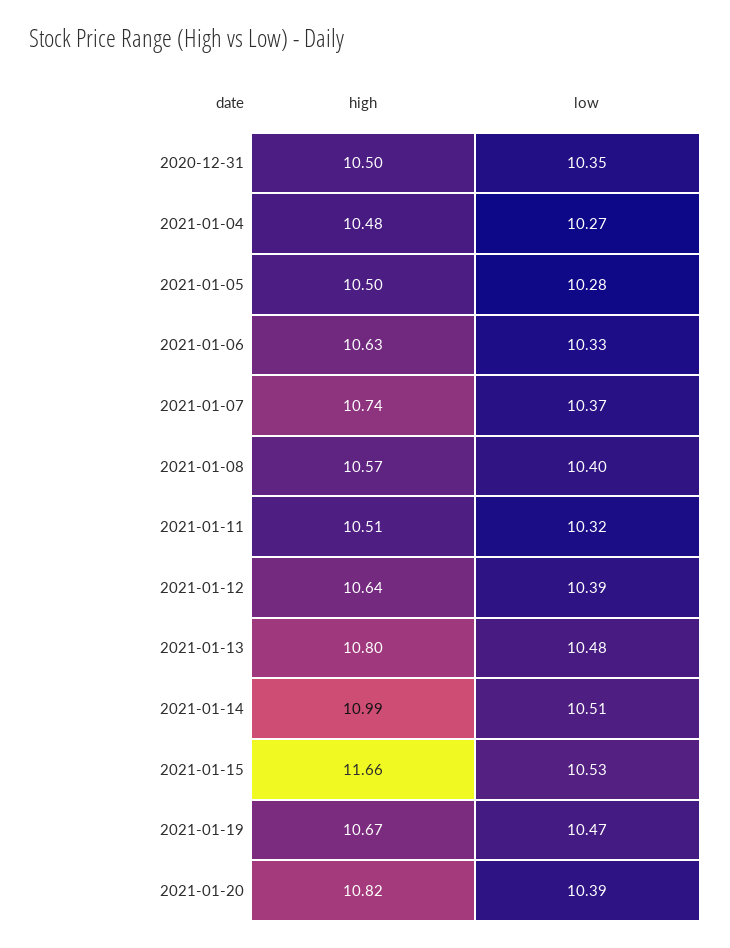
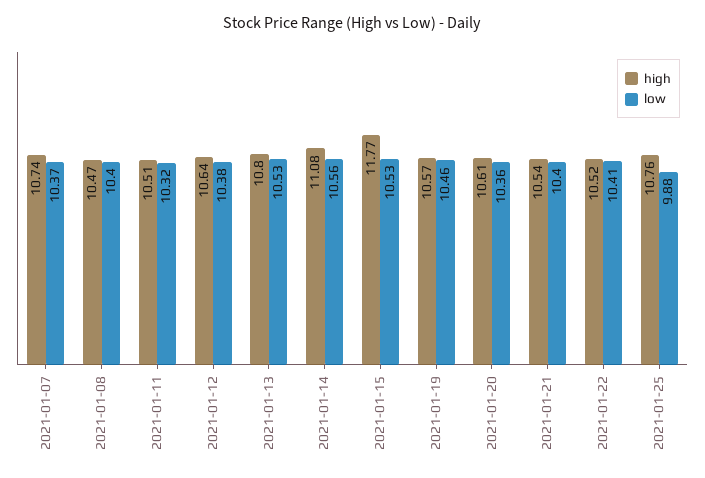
high, 2020-12-31: 10.5 -> none
low, 2020-12-31: 10.35 -> none
high, 2021-01-04: 10.48 -> none
low, 2021-01-04: 10.27 -> none
high, 2021-01-05: 10.5 -> none
low, 2021-01-05: 10.28 -> none
high, 2021-01-06: 10.63 -> none
low, 2021-01-06: 10.33 -> none
high, 2021-01-08: 10.57 -> 10.47
low, 2021-01-12: 10.39 -> 10.38
low, 2021-01-13: 10.48 -> 10.53
high, 2021-01-14: 10.99 -> 11.08
low, 2021-01-14: 10.51 -> 10.56
high, 2021-01-15: 11.66 -> 11.77
high, 2021-01-19: 10.67 -> 10.57
low, 2021-01-19: 10.47 -> 10.46
high, 2021-01-20: 10.82 -> 10.61
low, 2021-01-20: 10.39 -> 10.36
high, 2021-01-21: none -> 10.54
low, 2021-01-21: none -> 10.4
high, 2021-01-22: none -> 10.52
low, 2021-01-22: none -> 10.41
high, 2021-01-25: none -> 10.76
low, 2021-01-25: none -> 9.88

